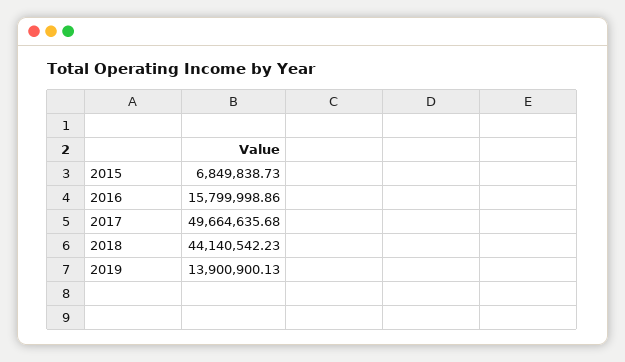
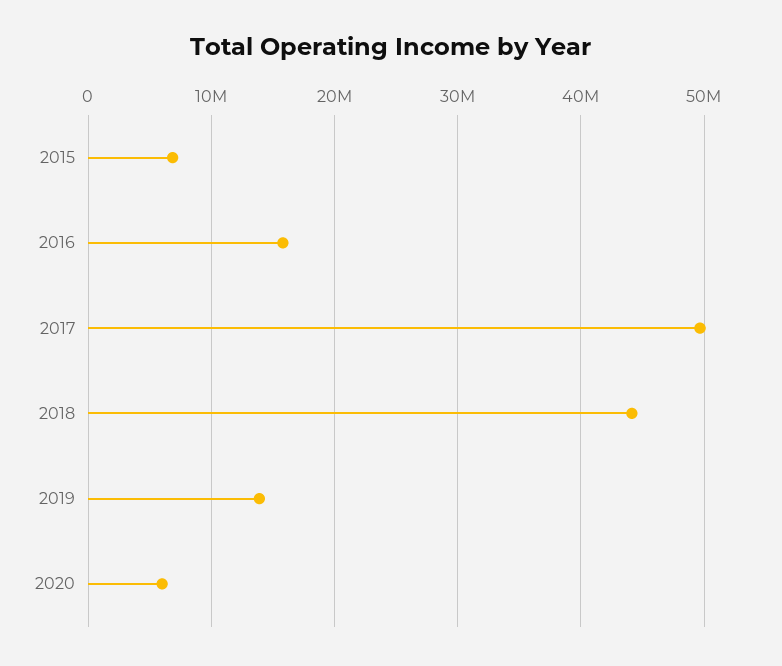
2020: none -> 6000000

